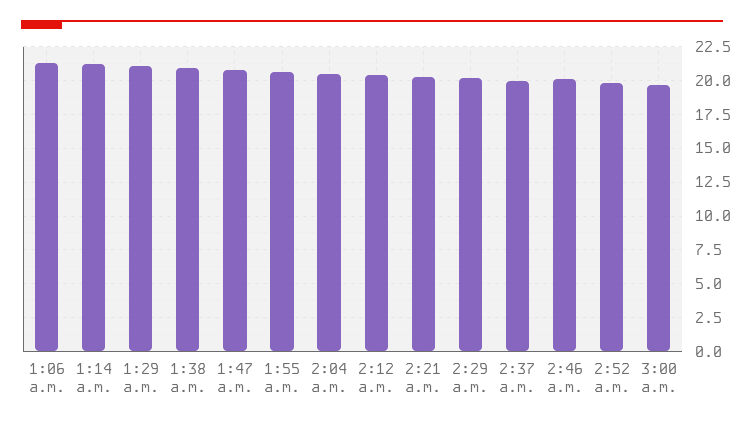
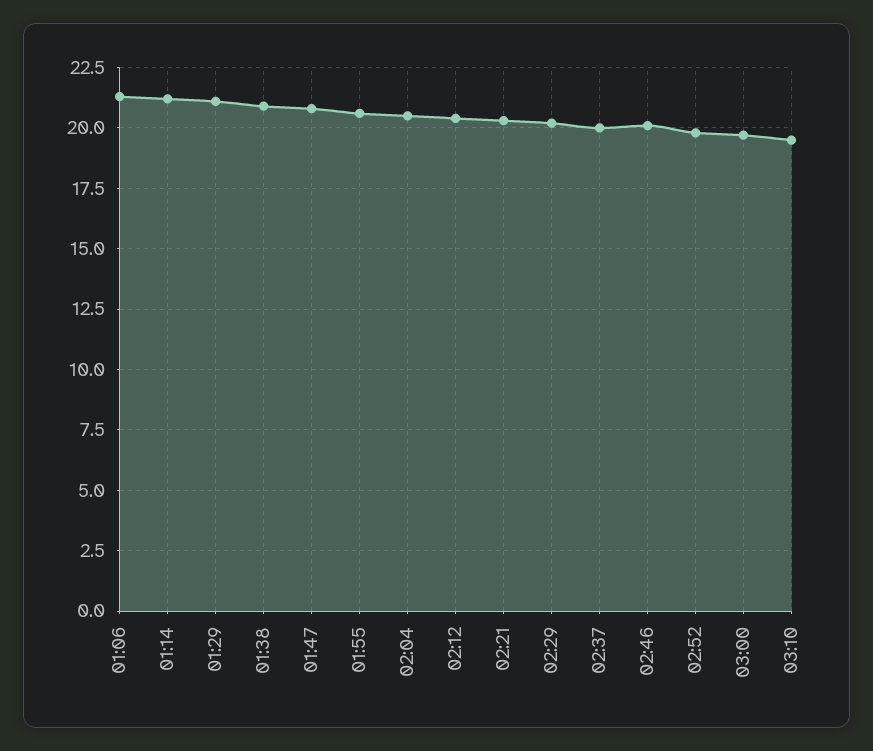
03:10: none -> 19.5

